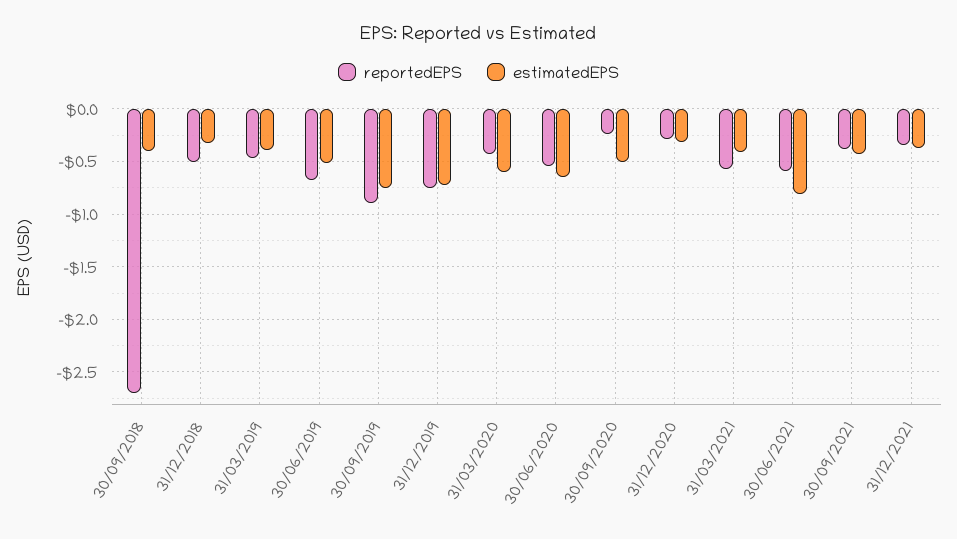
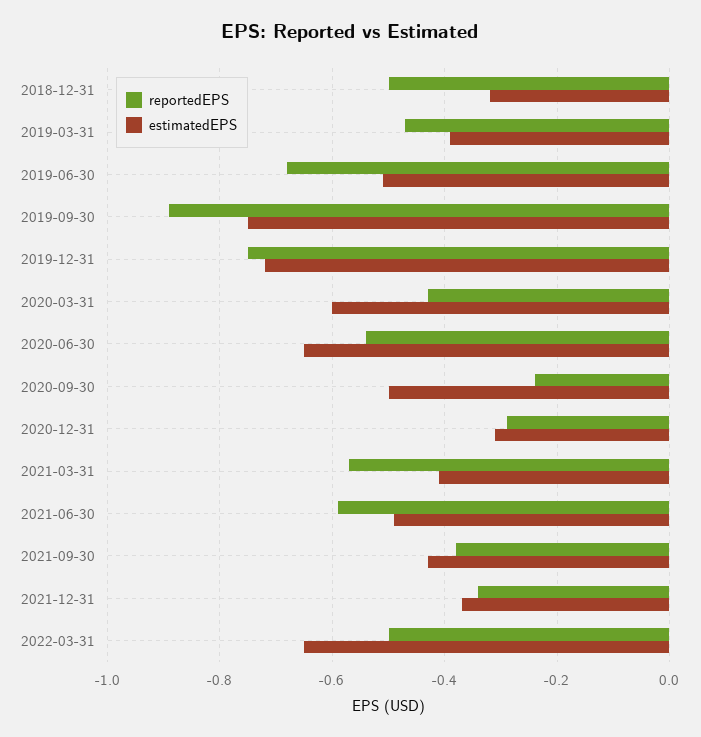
reportedEPS, 30/09/2018: -2.7 -> none
estimatedEPS, 30/09/2018: -0.4 -> none
estimatedEPS, 30/06/2021: -0.8 -> -0.5
reportedEPS, 2022-03-31: none -> -0.5
estimatedEPS, 2022-03-31: none -> -0.65

